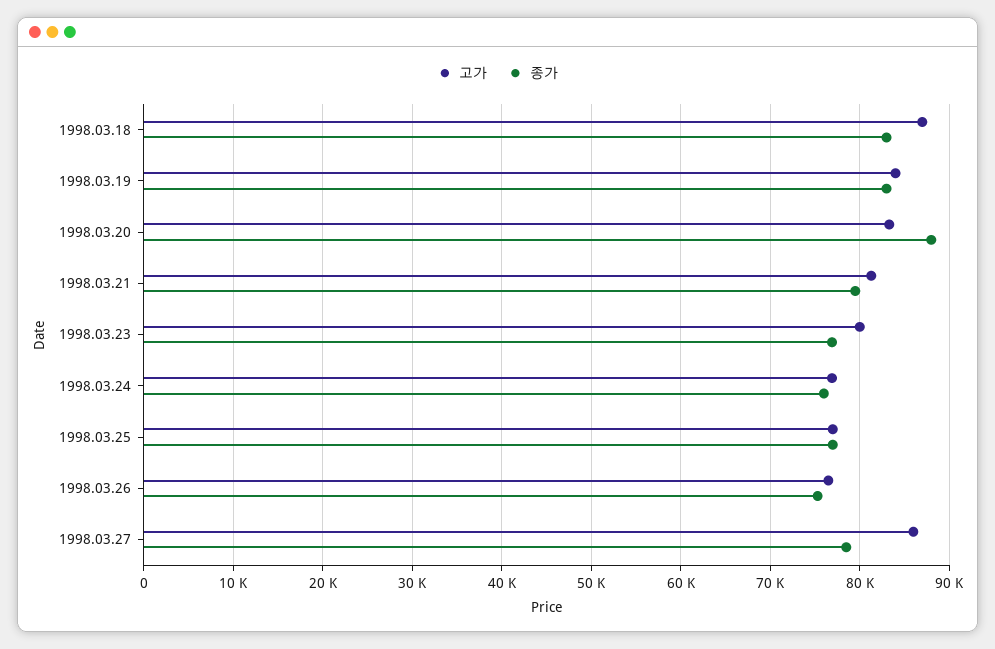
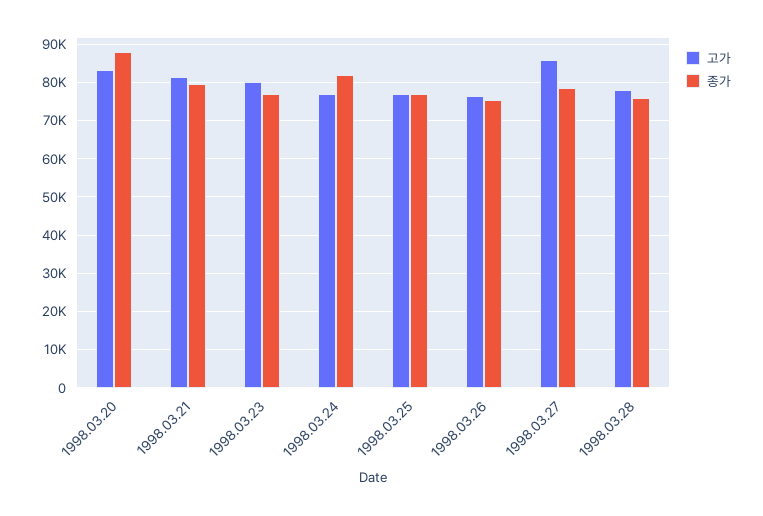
고가, 1998.03.18: 87000 -> none
종가, 1998.03.18: 83000 -> none
고가, 1998.03.19: 84000 -> none
종가, 1998.03.19: 83000 -> none
종가, 1998.03.24: 76000 -> 82000
고가, 1998.03.28: none -> 78000
종가, 1998.03.28: none -> 76000

